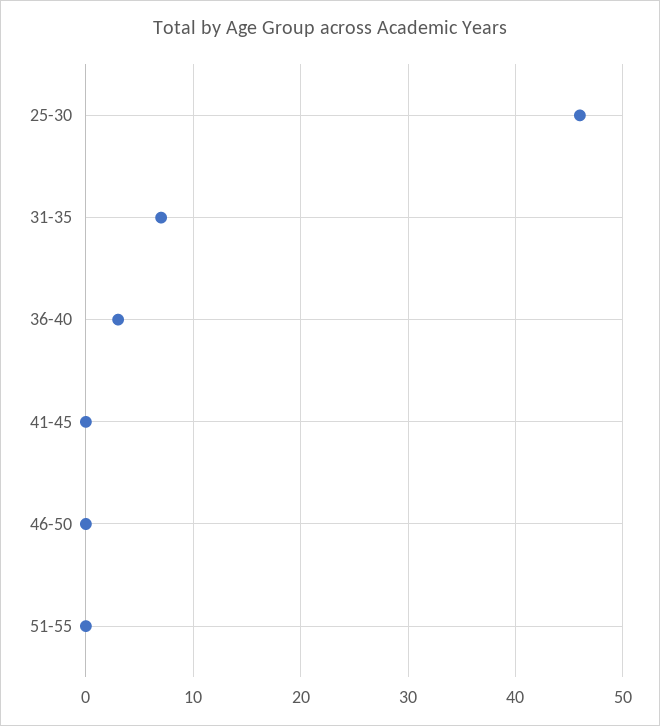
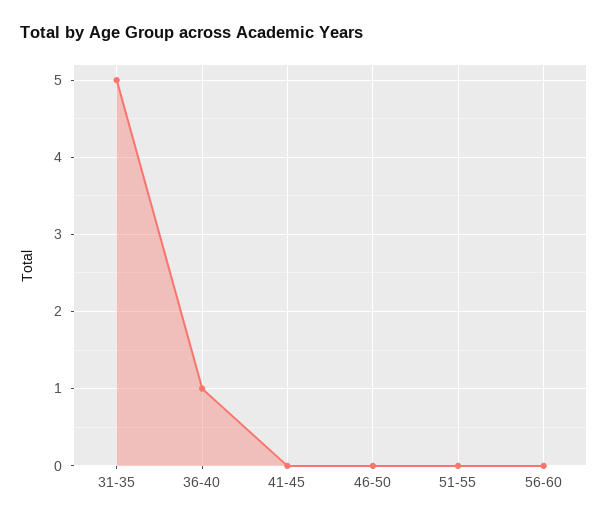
25-30: 46 -> none
31-35: 7 -> 5
36-40: 3 -> 1
56-60: none -> 0

